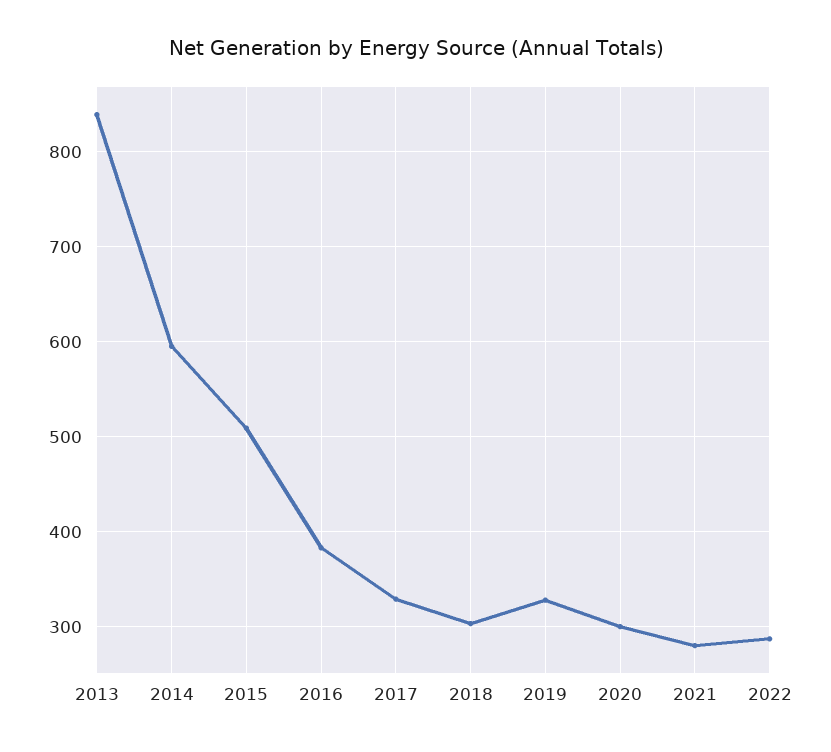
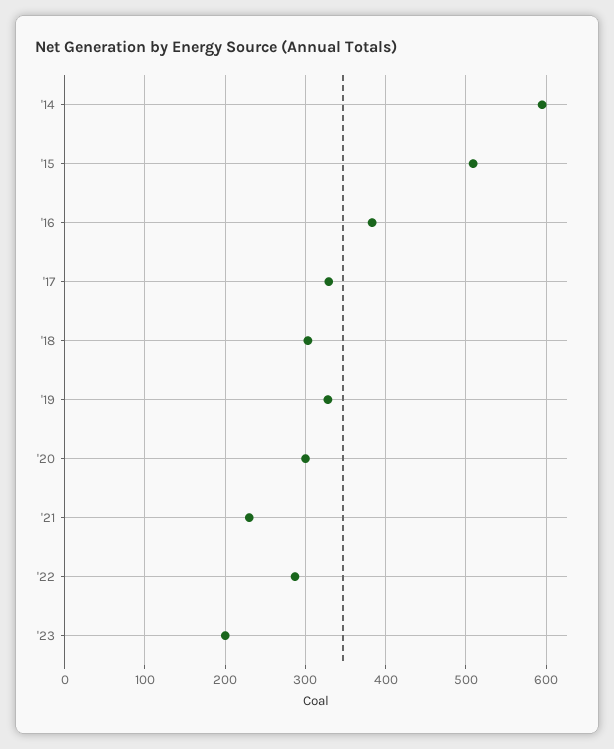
2013: 840 -> none
2021: 280 -> 230
'23: none -> 200

